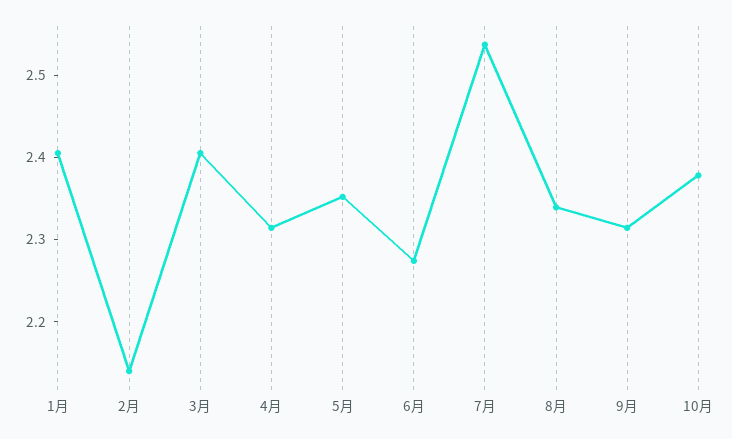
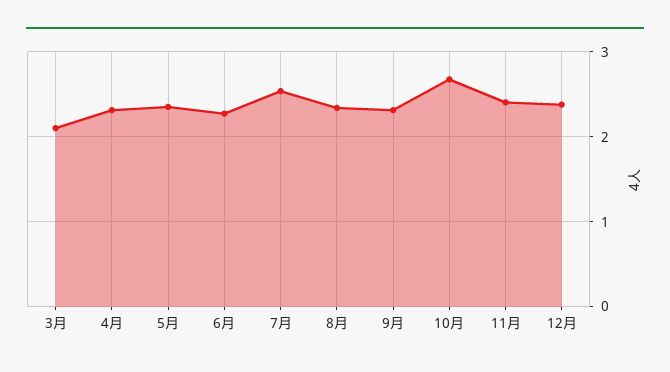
1月: 2.4 -> none
2月: 2.14 -> none
3月: 2.4 -> 2.1
10月: 2.38 -> 2.7
11月: none -> 2.4
12月: none -> 2.4

